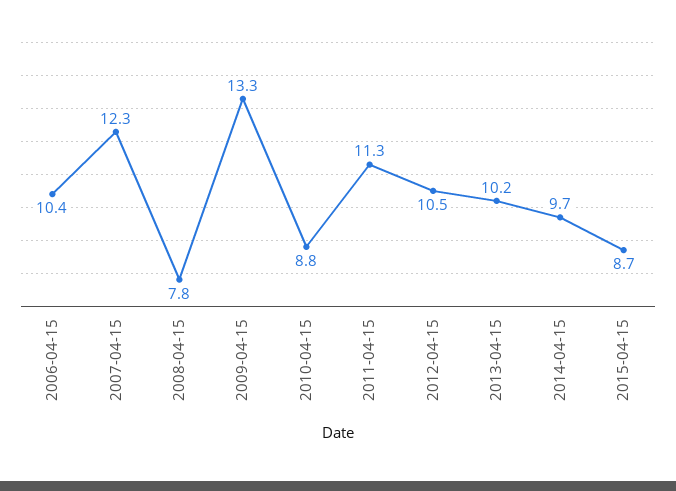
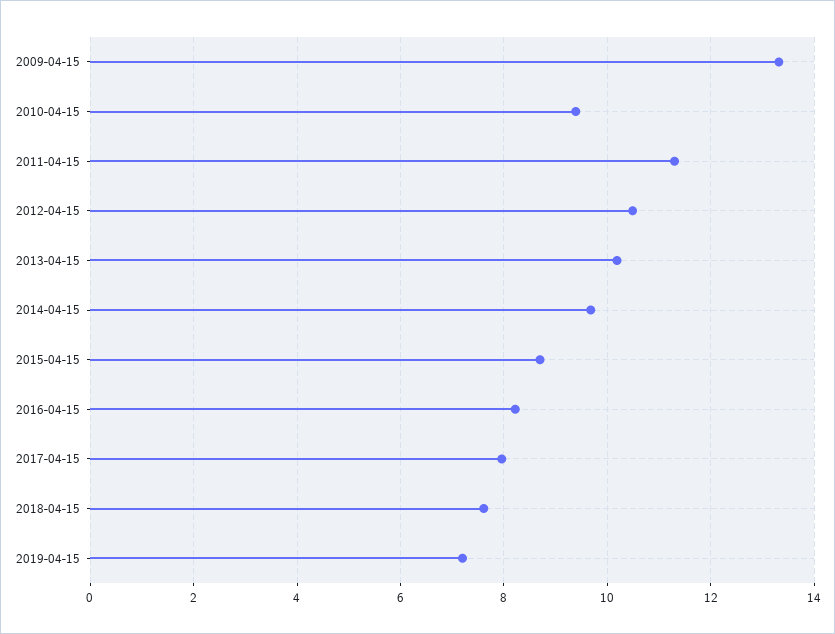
2006-04-15: 10.4 -> none
2007-04-15: 12.3 -> none
2008-04-15: 7.8 -> none
2010-04-15: 8.8 -> 9.4
2016-04-15: none -> 8.2
2017-04-15: none -> 8
2018-04-15: none -> 7.6
2019-04-15: none -> 7.2

